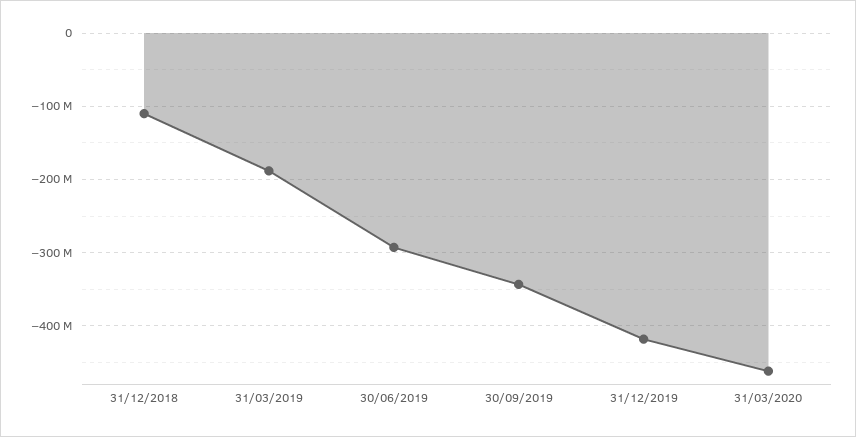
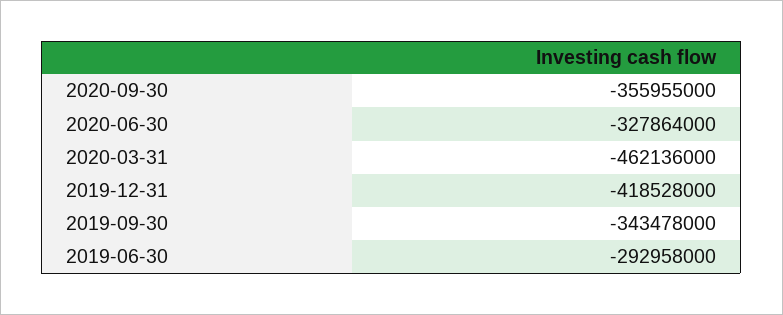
31/12/2018: -110000000 -> none
31/03/2019: -190000000 -> none
2020-09-30: none -> -355955000
2020-06-30: none -> -327864000

